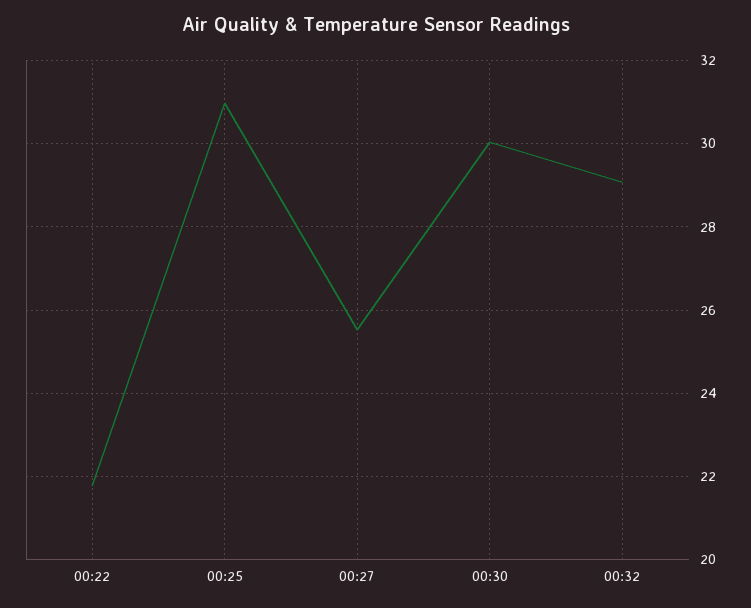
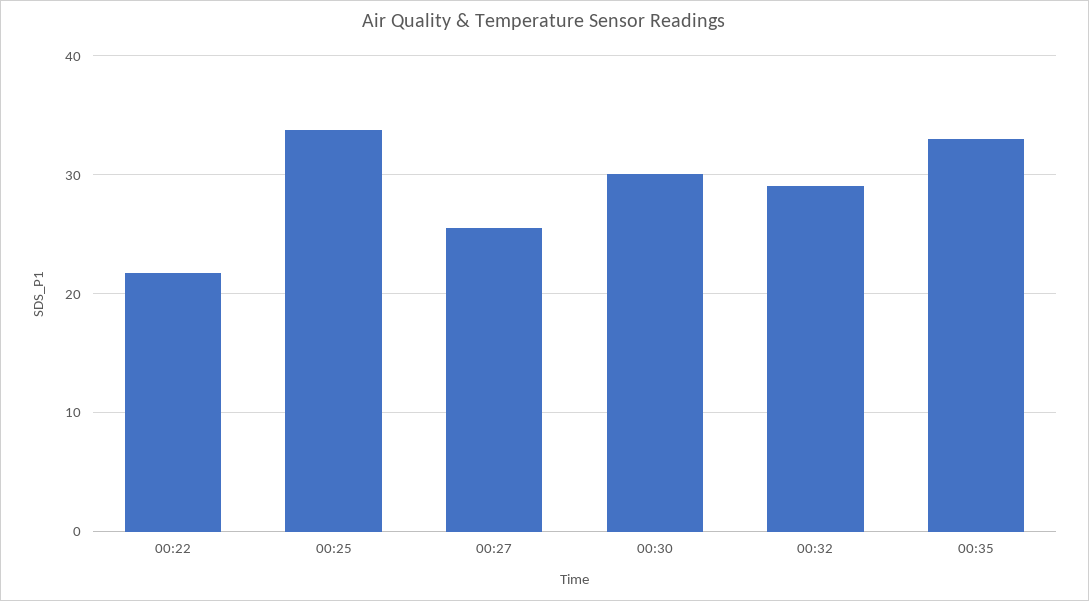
00:25: 31 -> 34
00:35: none -> 33

